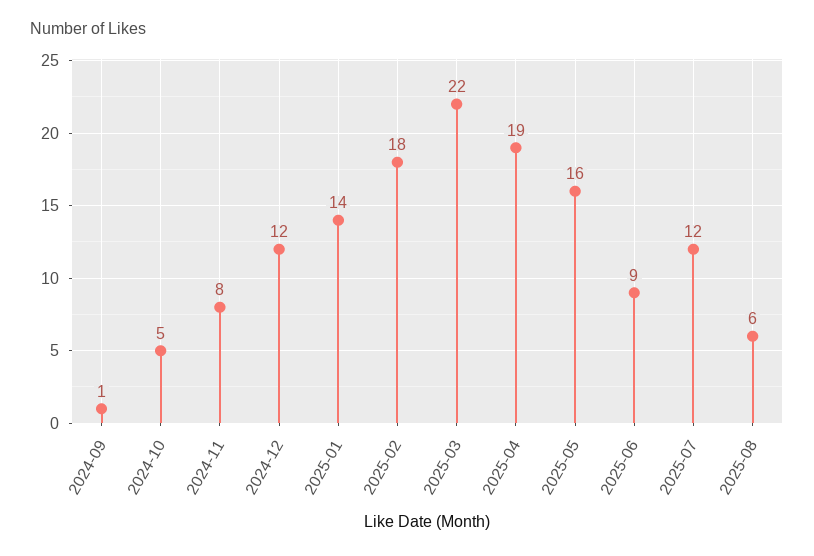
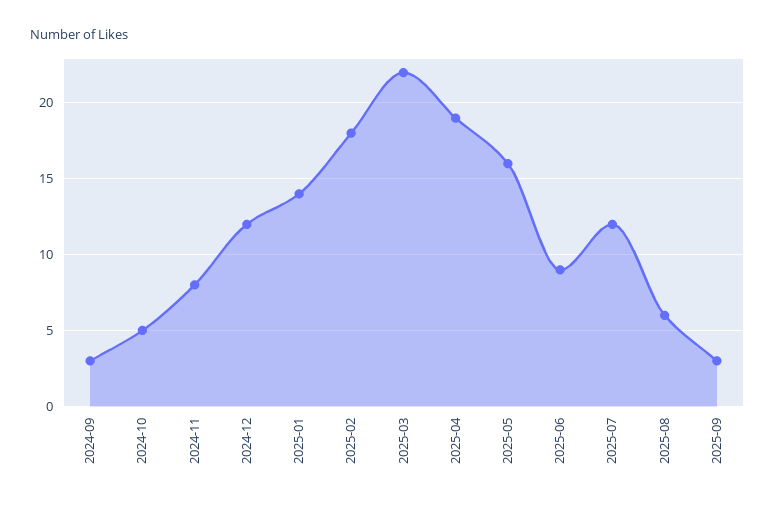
2024-09: 1 -> 3
2025-09: none -> 3

